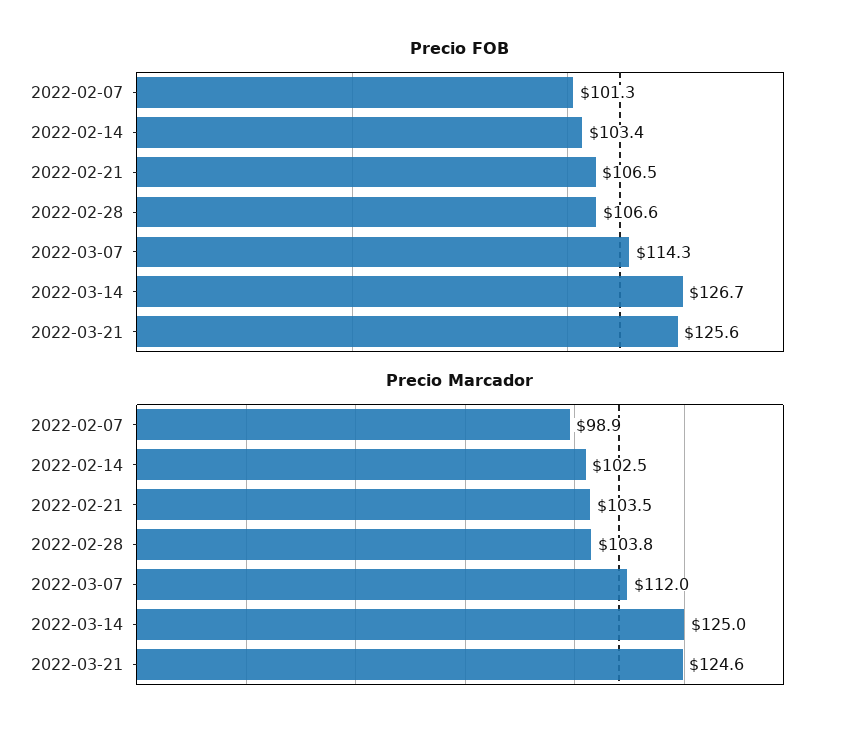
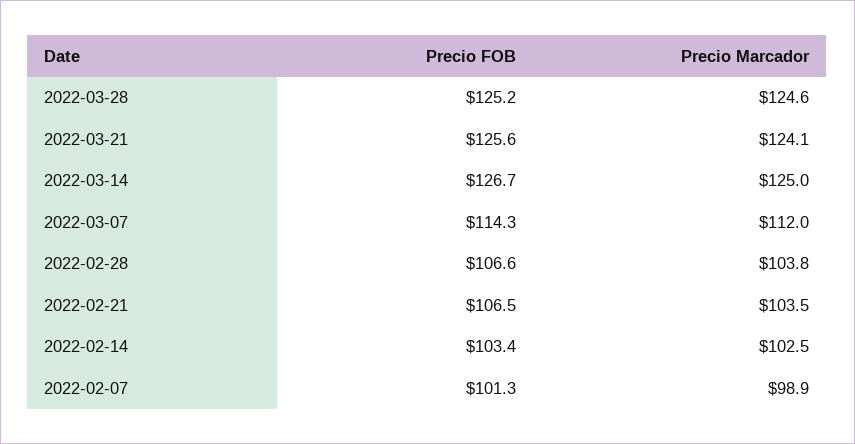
Precio Marcador, 2022-03-21: 124.6 -> 124.1
Precio FOB, 2022-03-28: none -> 125.2
Precio Marcador, 2022-03-28: none -> 124.6

